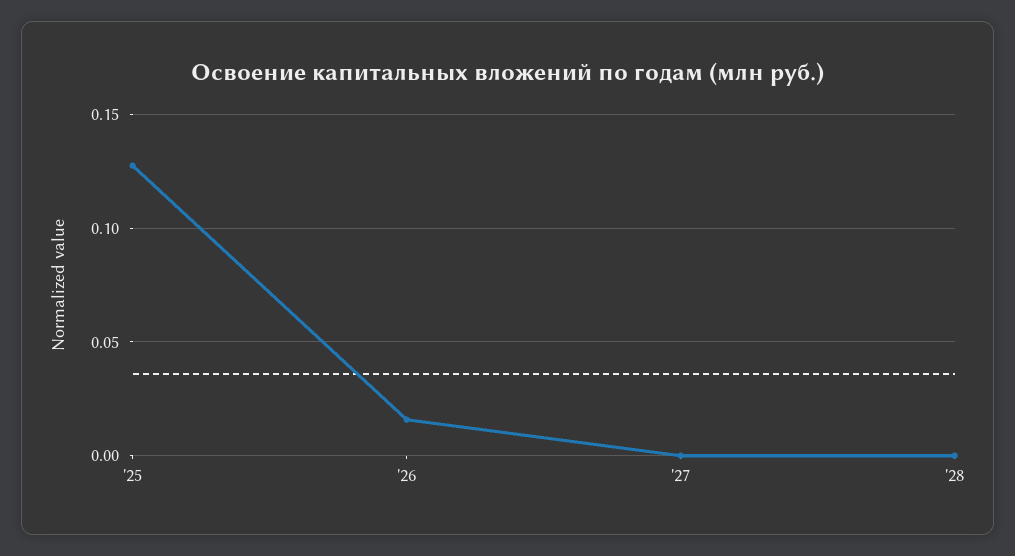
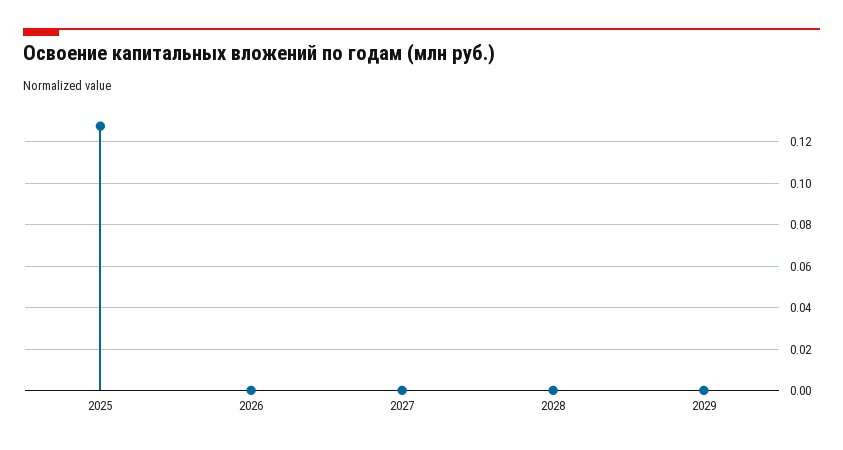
'26: 0.015 -> 0
2029: none -> 0

